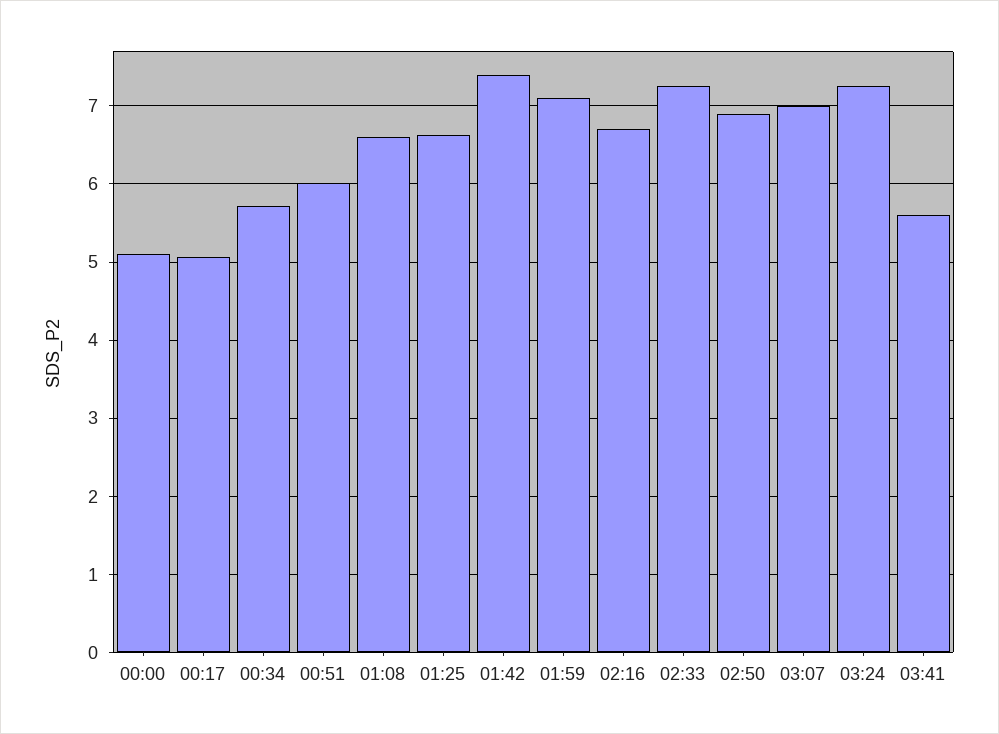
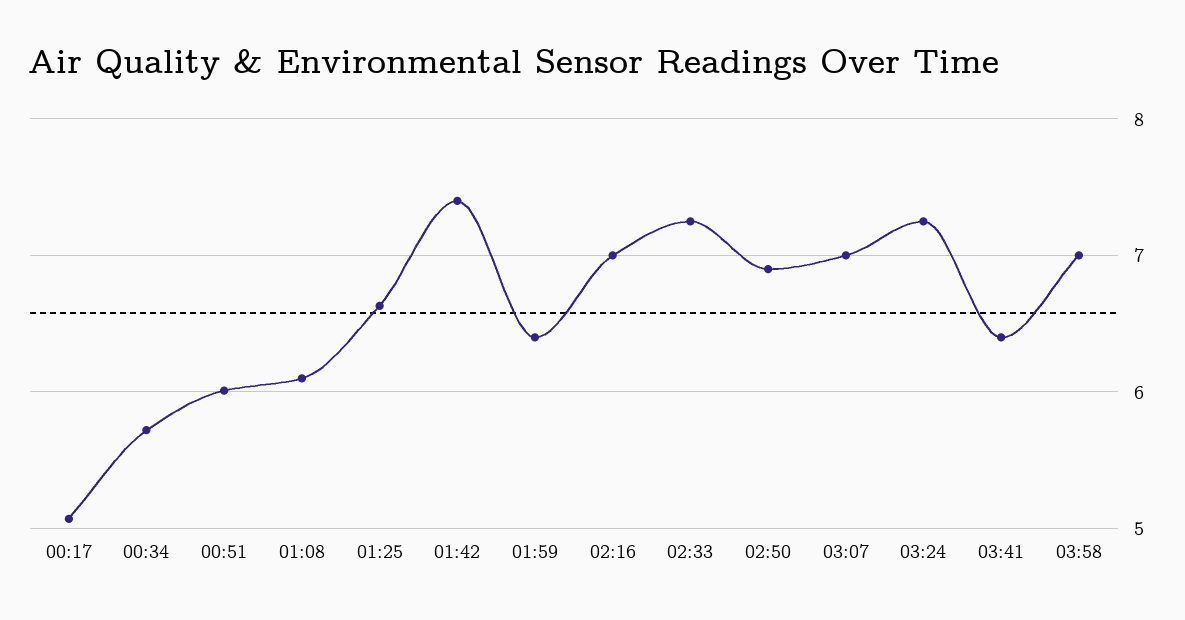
00:00: 5.1 -> none
01:08: 6.6 -> 6.1
01:59: 7.1 -> 6.4
02:16: 6.7 -> 7
03:41: 5.6 -> 6.4
03:58: none -> 7

